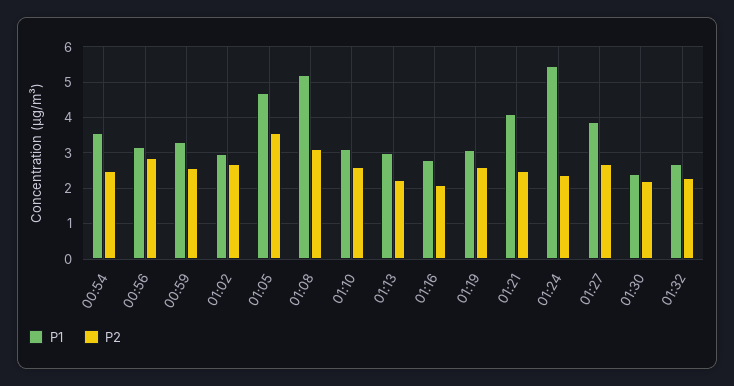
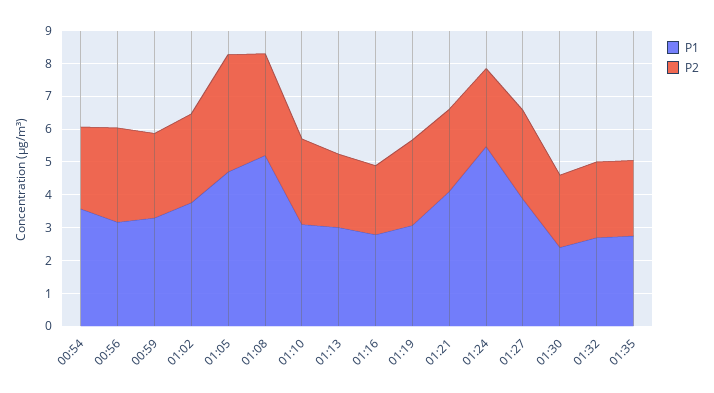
P1, 01:02: 3 -> 3.75
P1, 01:35: none -> 2.75
P2, 01:35: none -> 2.25

